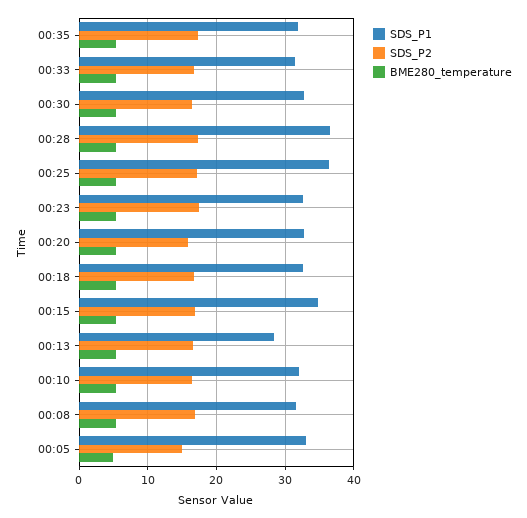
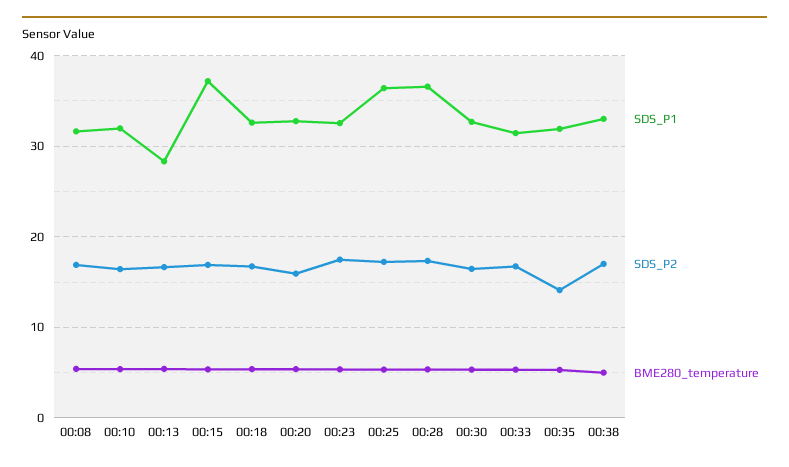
SDS_P2, 00:35: 17 -> 14
SDS_P1, 00:15: 35 -> 37
SDS_P1, 00:05: 33 -> none
SDS_P2, 00:05: 15 -> none
BME280_temperature, 00:05: 5 -> none
SDS_P1, 00:38: none -> 33
SDS_P2, 00:38: none -> 17
BME280_temperature, 00:38: none -> 5

